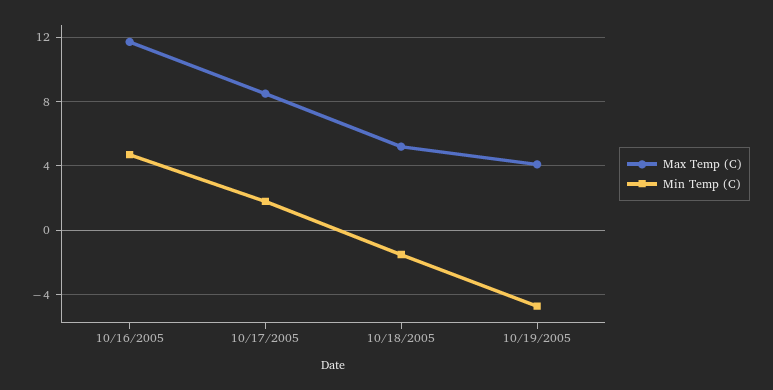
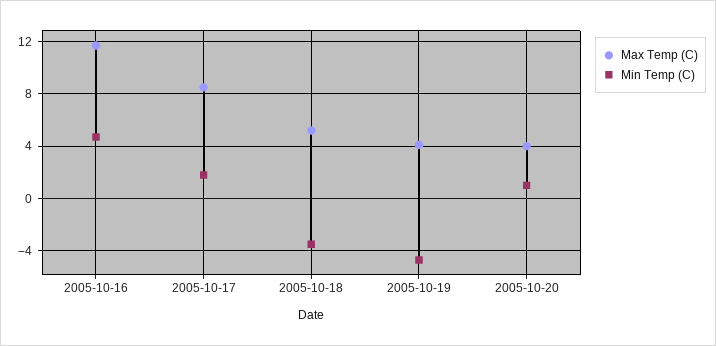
Min Temp (C), 10/18/2005: -1.5 -> -3.5
Max Temp (C), 2005-10-20: none -> 4
Min Temp (C), 2005-10-20: none -> 1

